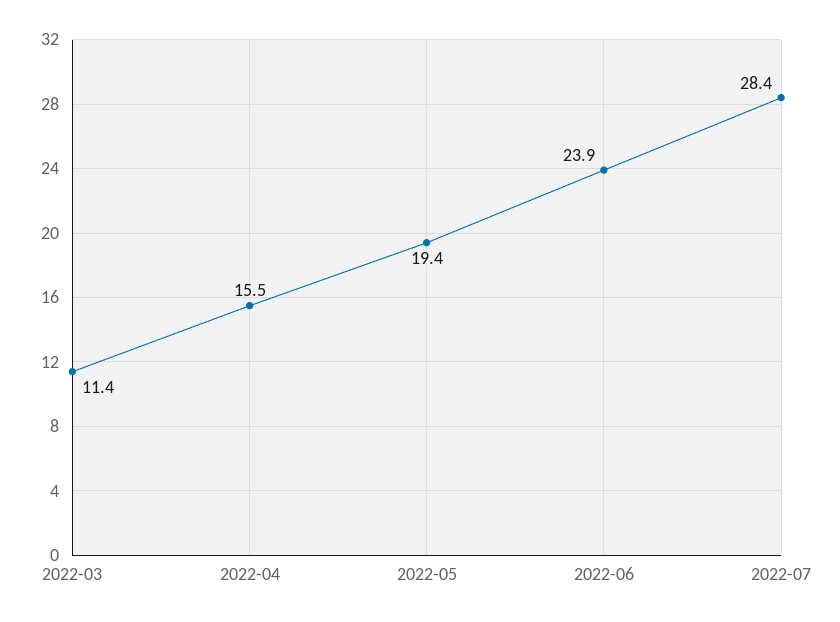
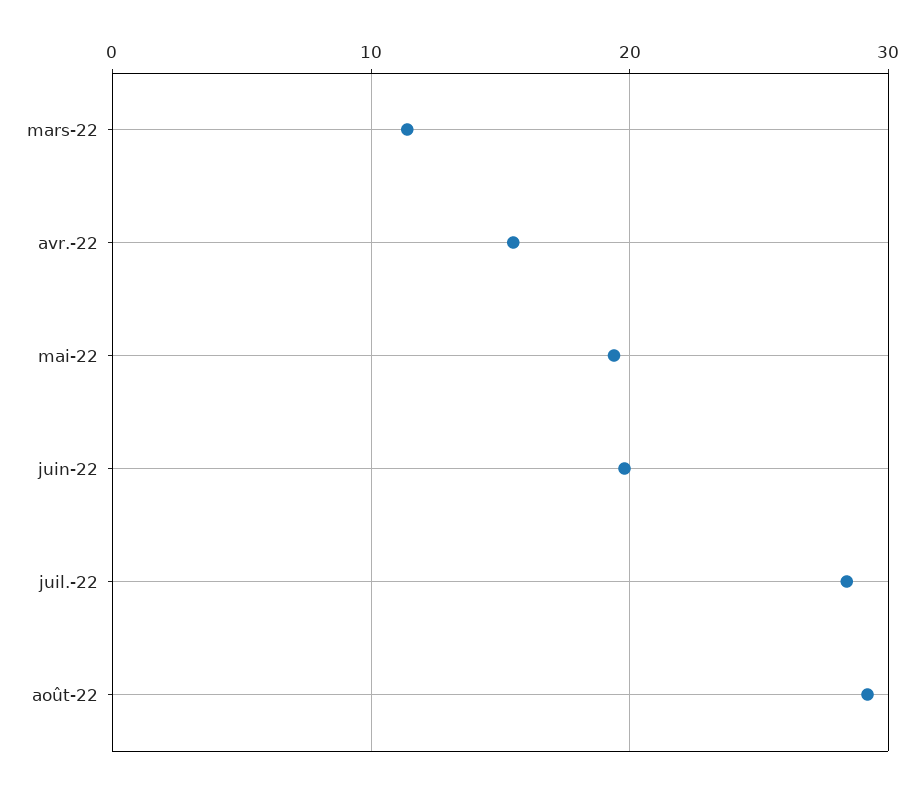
2022-06: 23.9 -> 20
août-22: none -> 29

